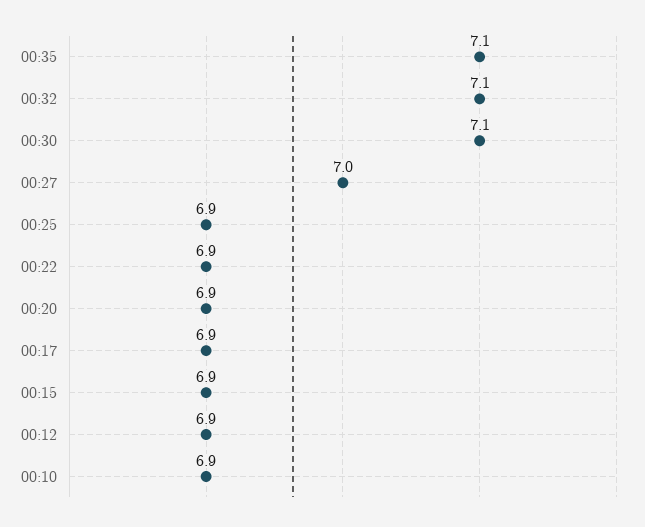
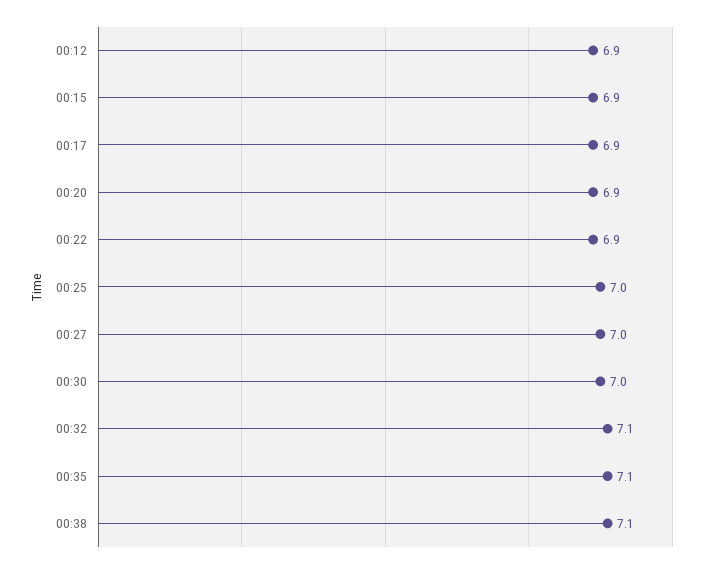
00:30: 7.1 -> 7
00:25: 6.9 -> 7
00:10: 6.9 -> none
00:38: none -> 7.1

